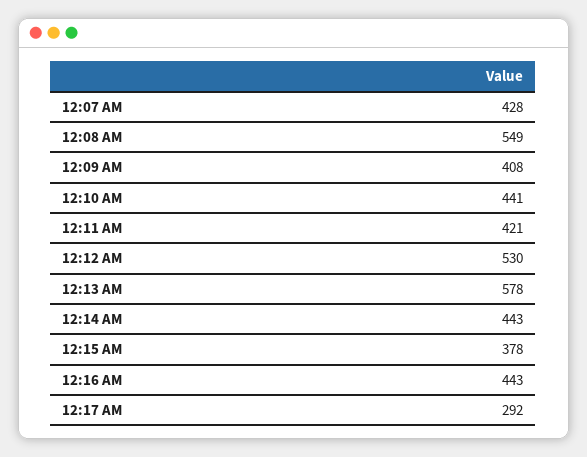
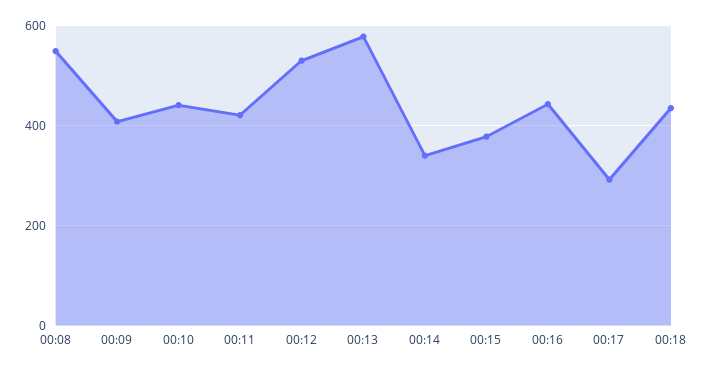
12:07 AM: 428 -> none
12:14 AM: 443 -> 340
00:18: none -> 440

